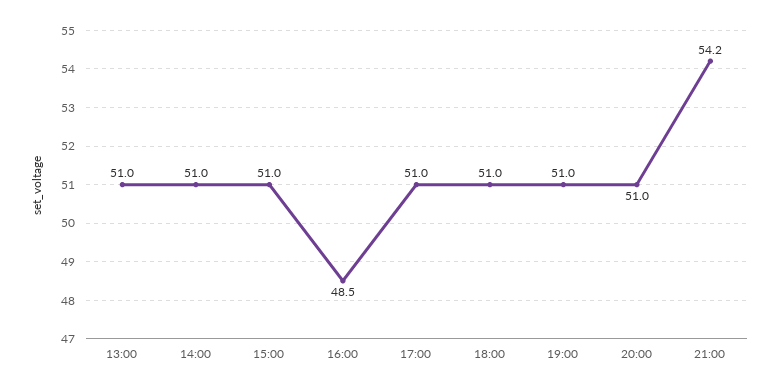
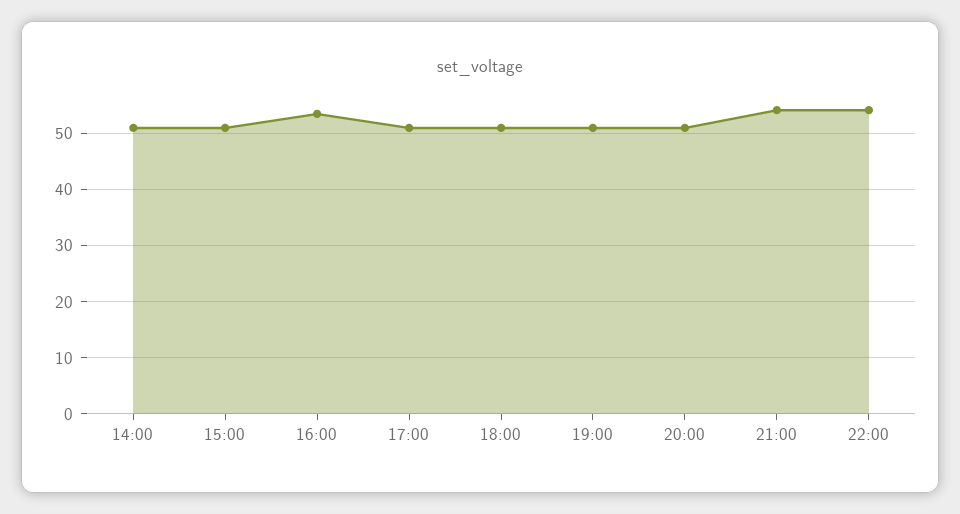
13:00: 51 -> none
16:00: 48.5 -> 54
22:00: none -> 54

